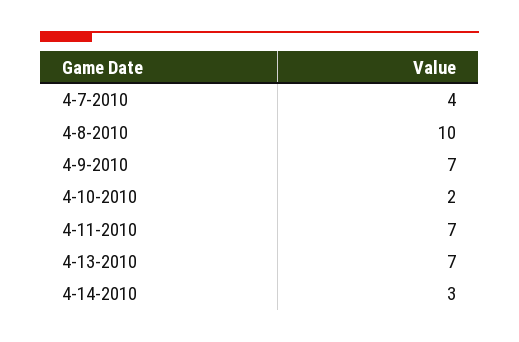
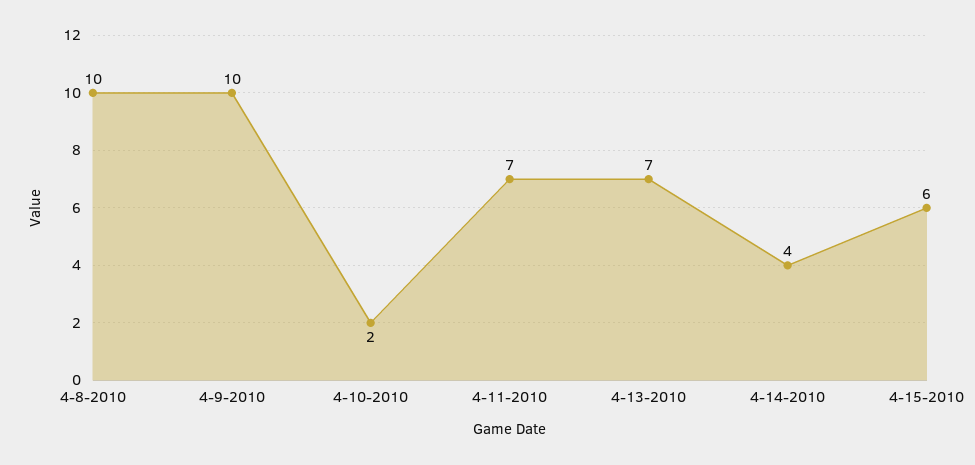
4-7-2010: 4 -> none
4-9-2010: 7 -> 10
4-14-2010: 3 -> 4
4-15-2010: none -> 6

